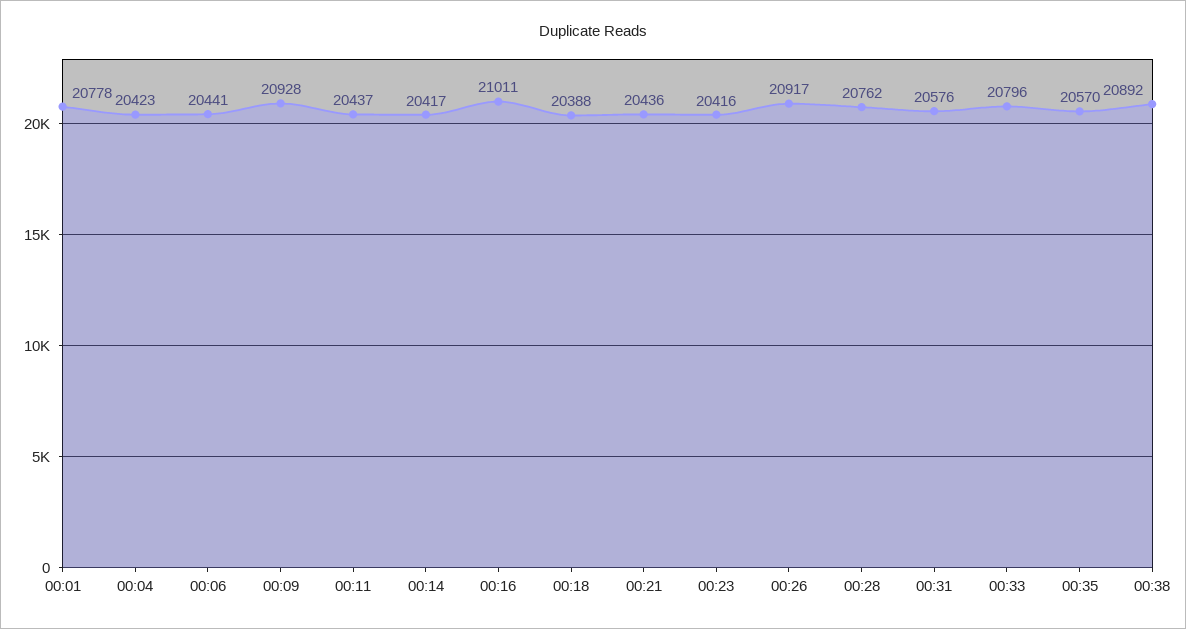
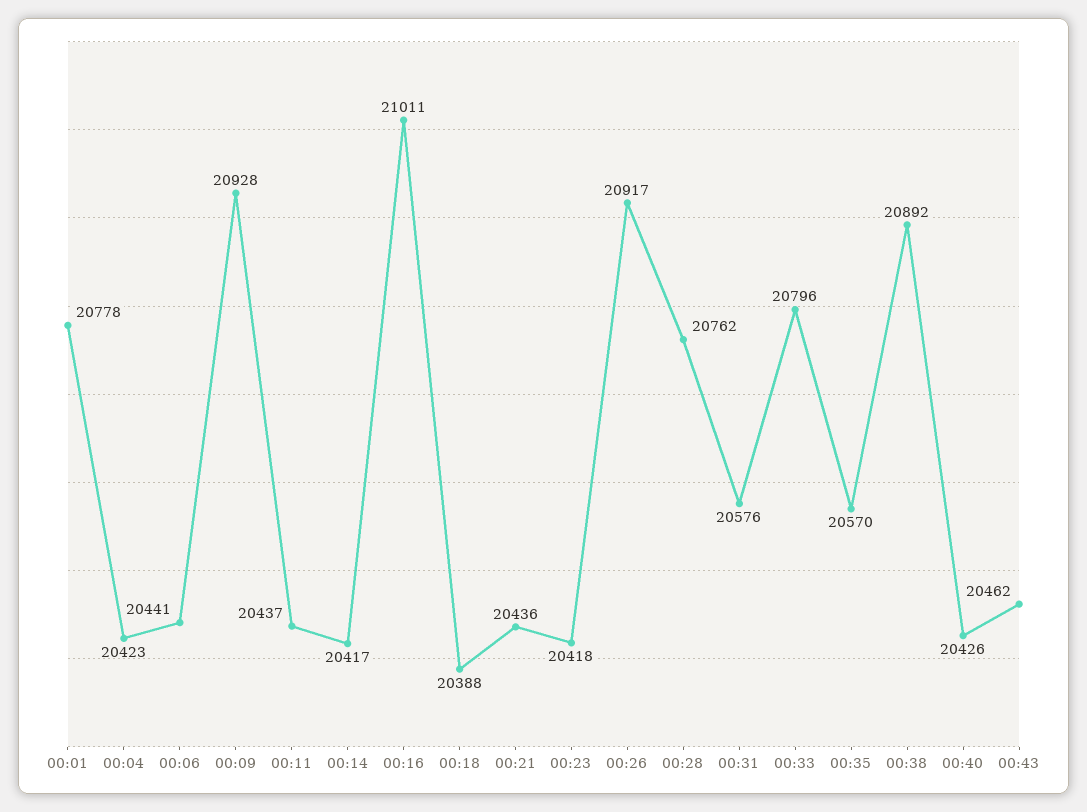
00:23: 20416 -> 20418
00:40: none -> 20426
00:43: none -> 20462

